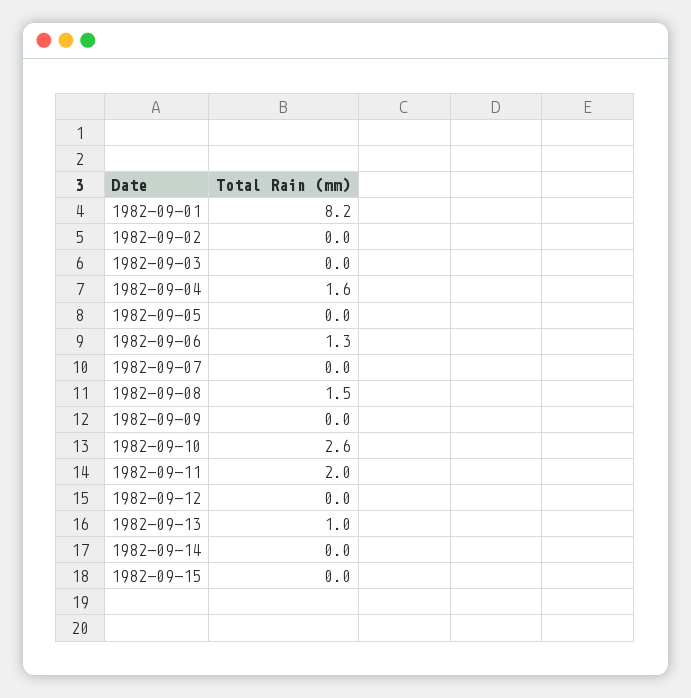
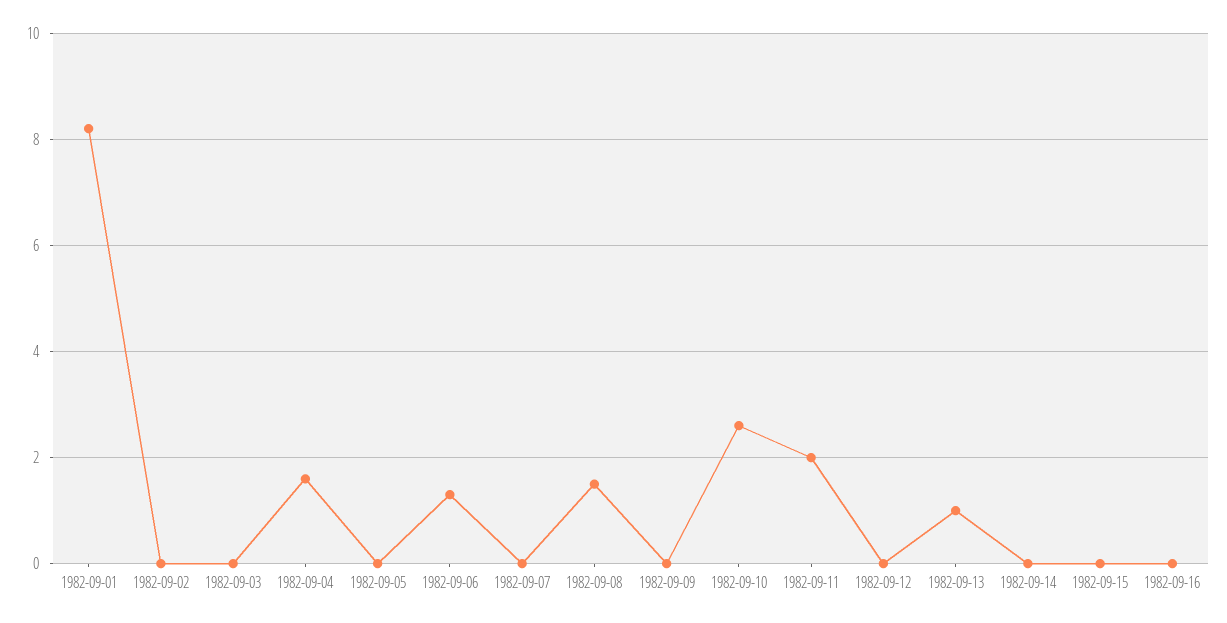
1982-09-16: none -> 0

